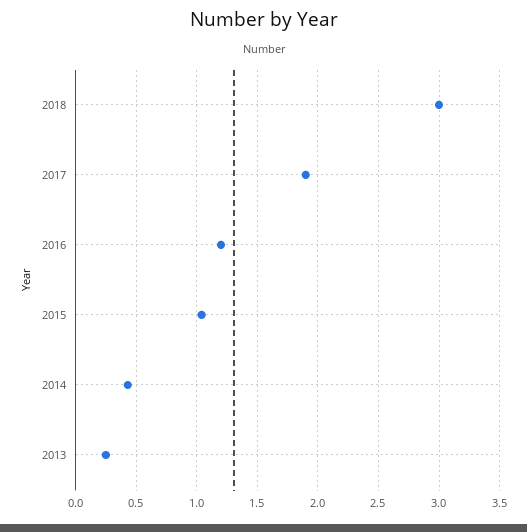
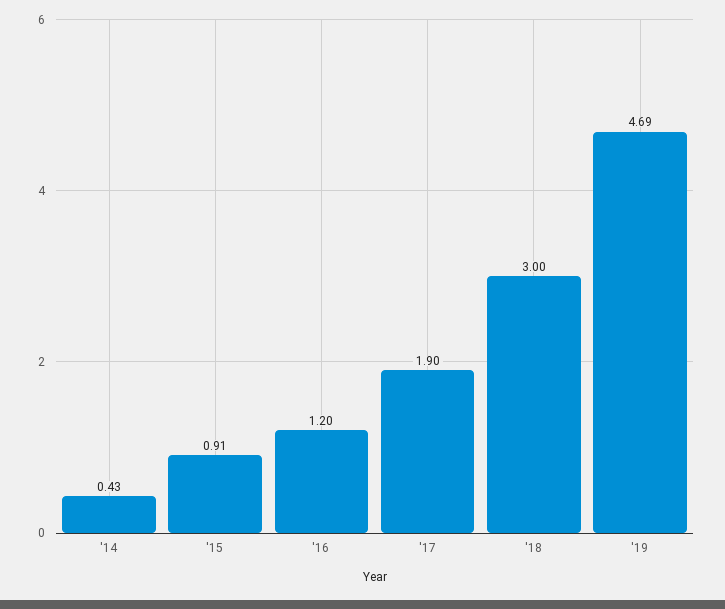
2015: 1.05 -> 0.91
2013: 0.25 -> none
'19: none -> 4.69

